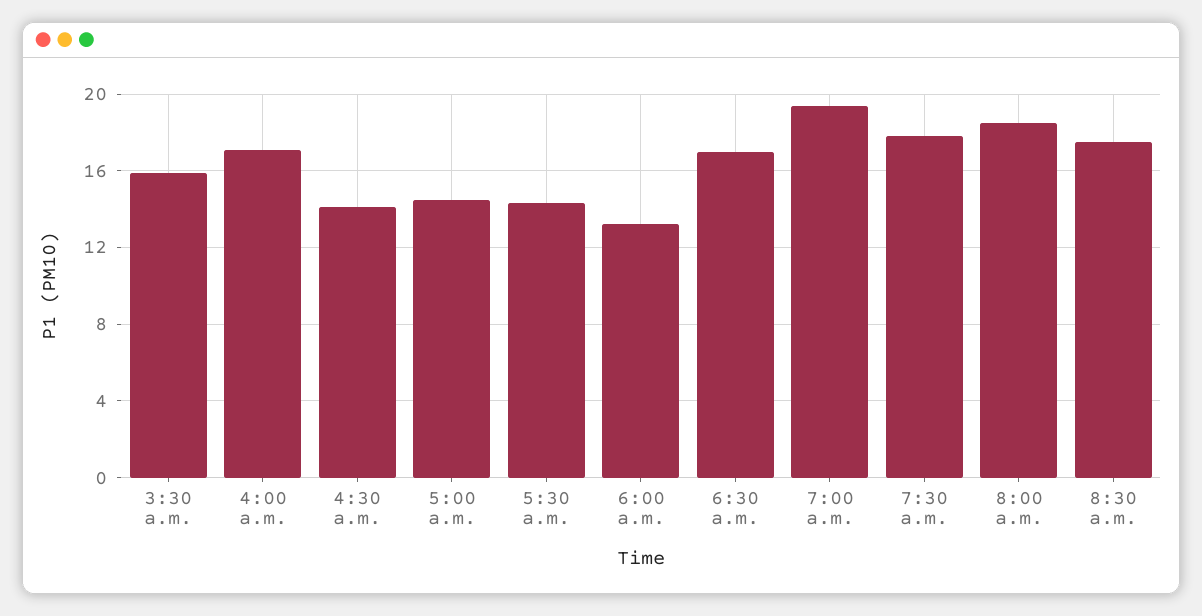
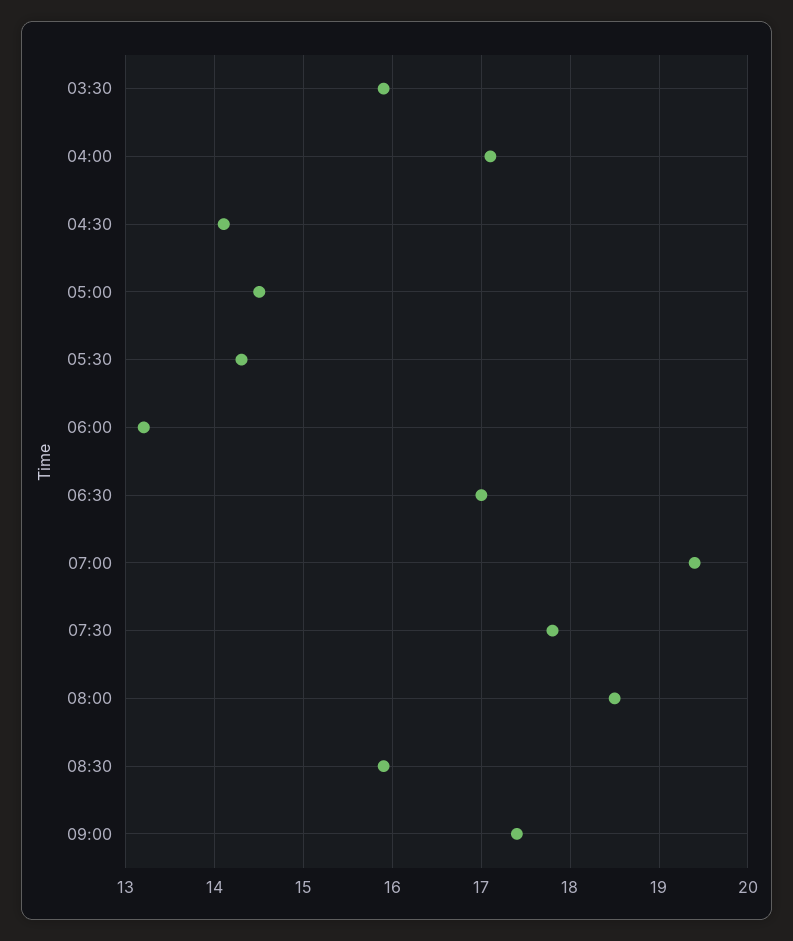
8:30 a.m.: 17.5 -> 15.9
09:00: none -> 17.4

